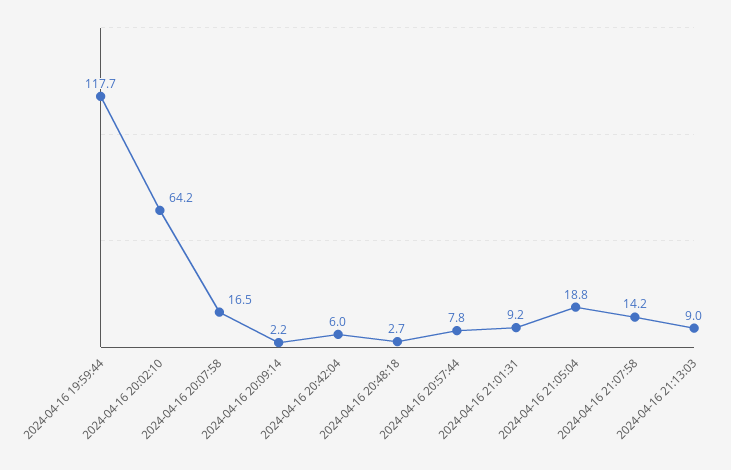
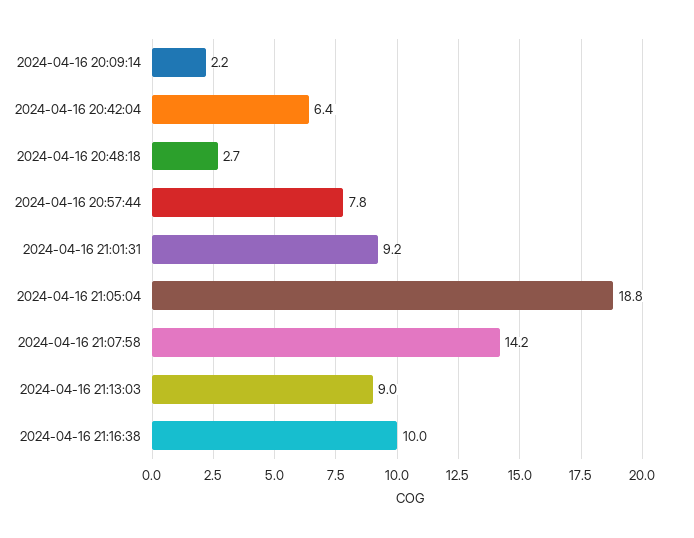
2024-04-16 19:59:44: 117.7 -> none
2024-04-16 20:02:10: 64.2 -> none
2024-04-16 20:07:58: 16.5 -> none
2024-04-16 20:42:04: 6 -> 6.4
2024-04-16 21:16:38: none -> 10

